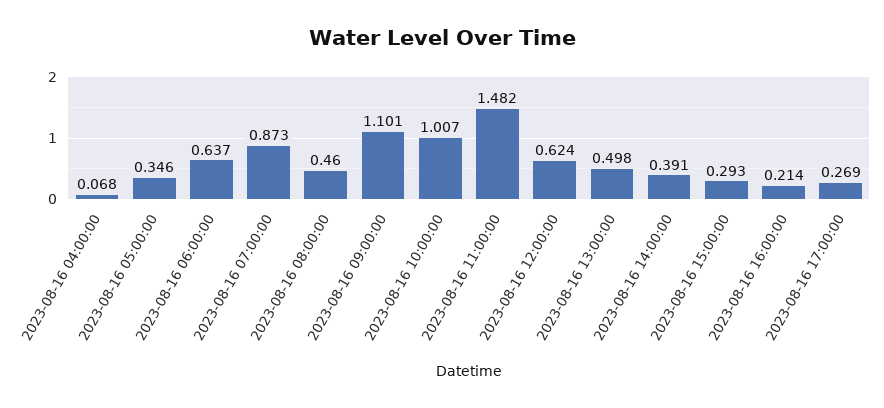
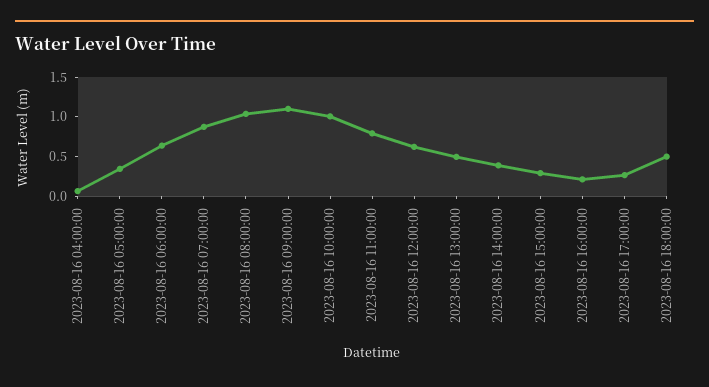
2023-08-16 08:00:00: 0.46 -> 1
2023-08-16 11:00:00: 1.482 -> 0.75
2023-08-16 18:00:00: none -> 0.5

